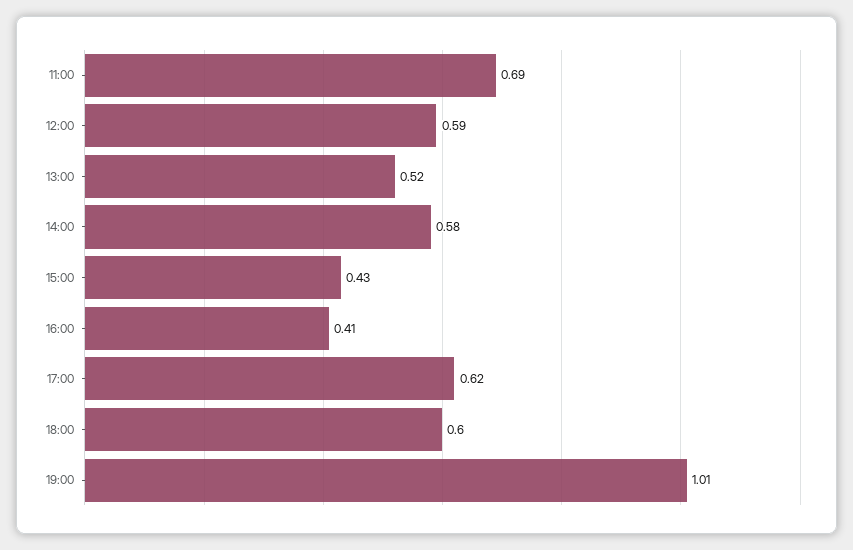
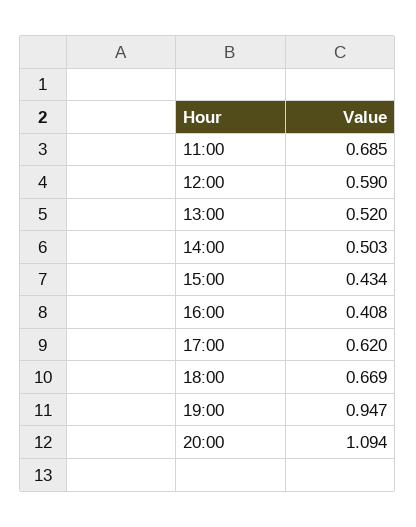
14:00: 0.58 -> 0.503
18:00: 0.6 -> 0.669
19:00: 1.01 -> 0.947
20:00: none -> 1.094

